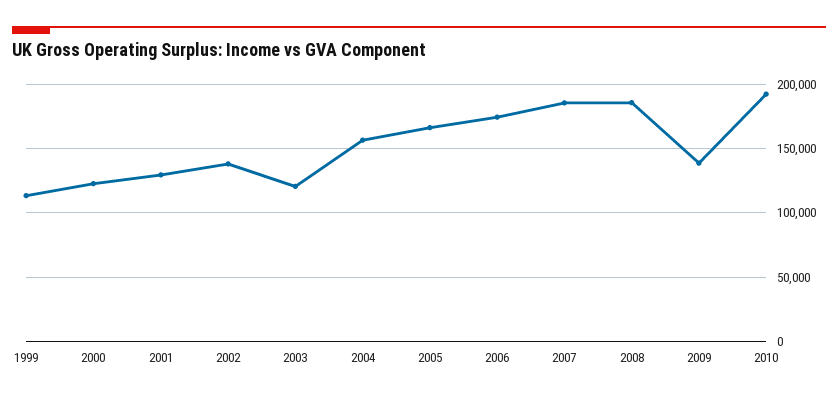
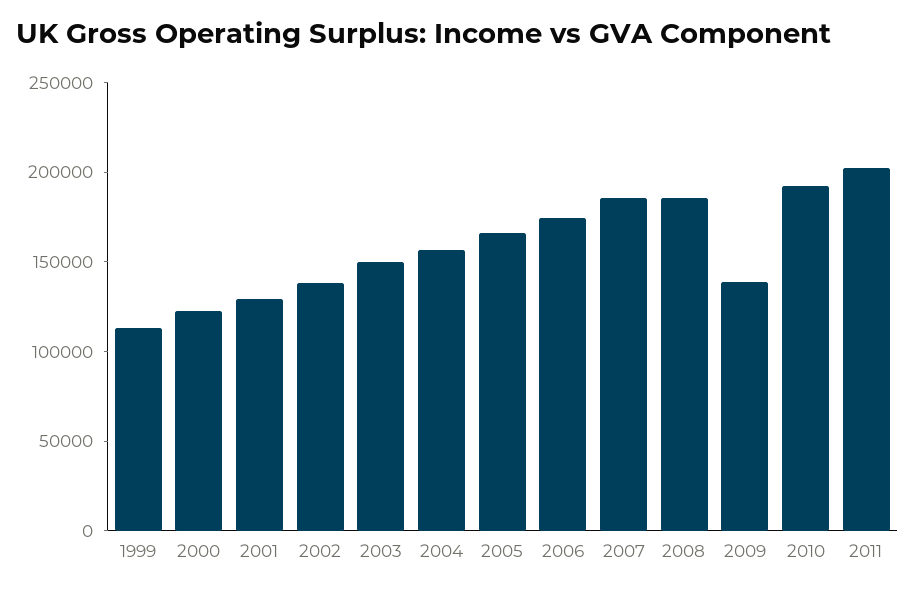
2003: 120000 -> 150000
2011: none -> 200000

